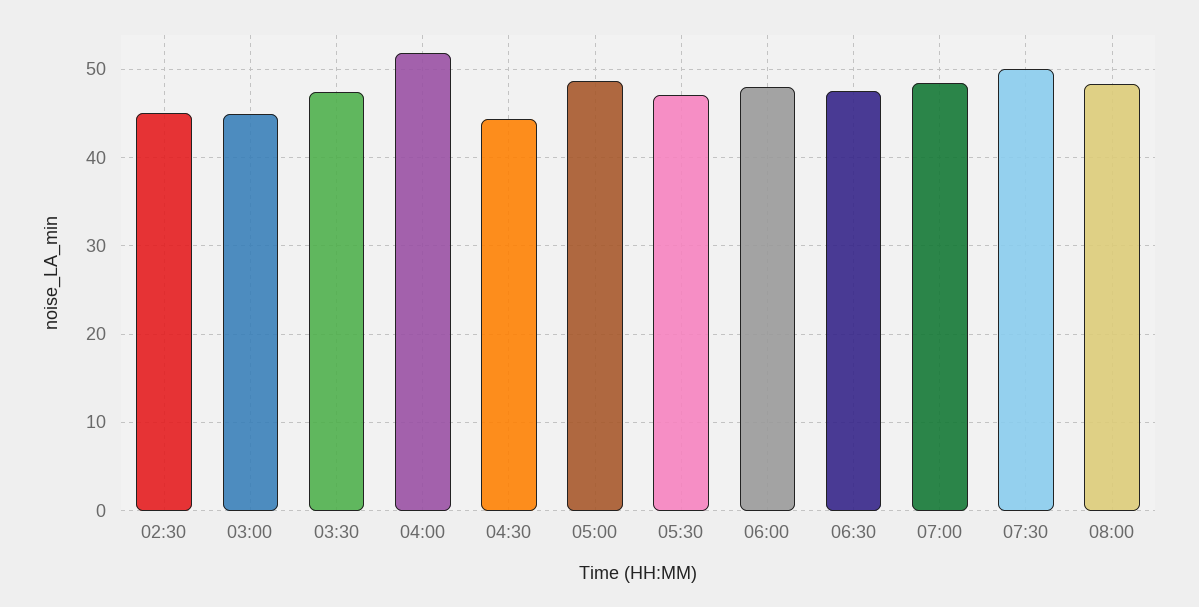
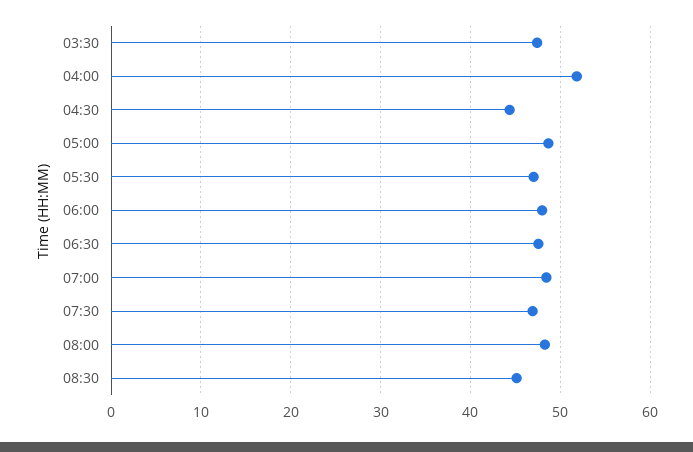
02:30: 45 -> none
03:00: 45 -> none
07:30: 50 -> 47
08:30: none -> 45

